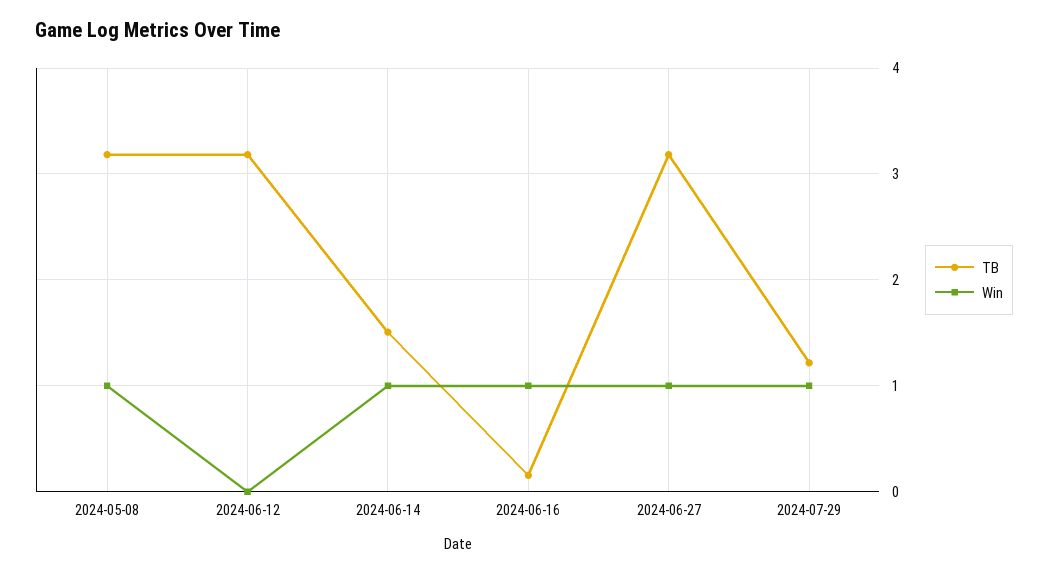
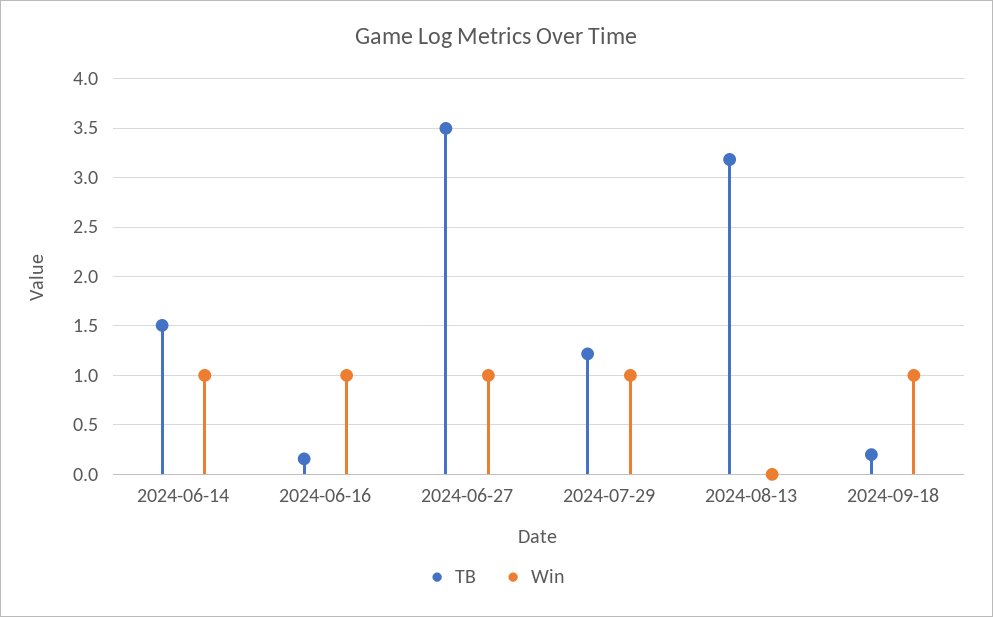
TB, 2024-05-08: 3.2 -> none
Win, 2024-05-08: 1 -> none
TB, 2024-06-12: 3.2 -> none
Win, 2024-06-12: 0 -> none
TB, 2024-06-27: 3.2 -> 3.5
TB, 2024-08-13: none -> 3.2
Win, 2024-08-13: none -> 0
TB, 2024-09-18: none -> 0.2
Win, 2024-09-18: none -> 1

